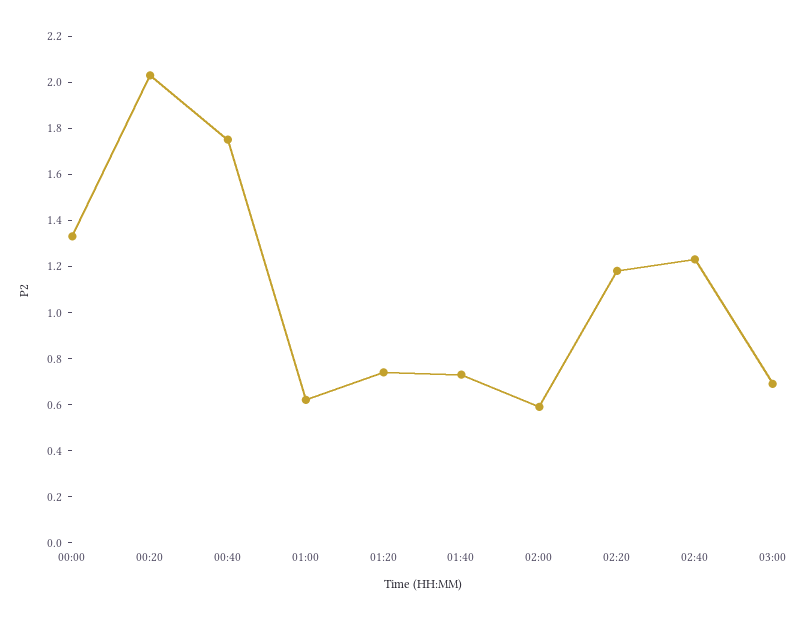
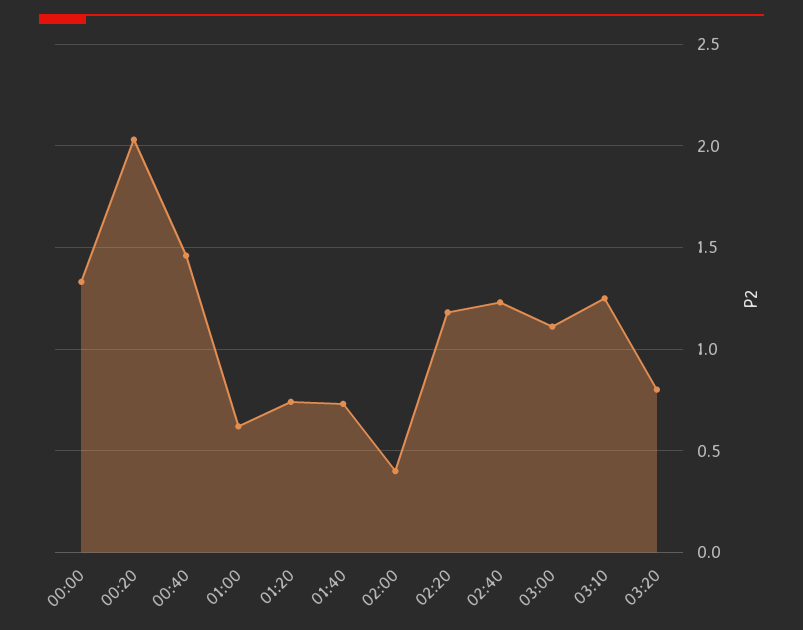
00:40: 1.75 -> 1.45
02:00: 0.6 -> 0.4
03:00: 0.7 -> 1.1
03:10: none -> 1.25
03:20: none -> 0.8

